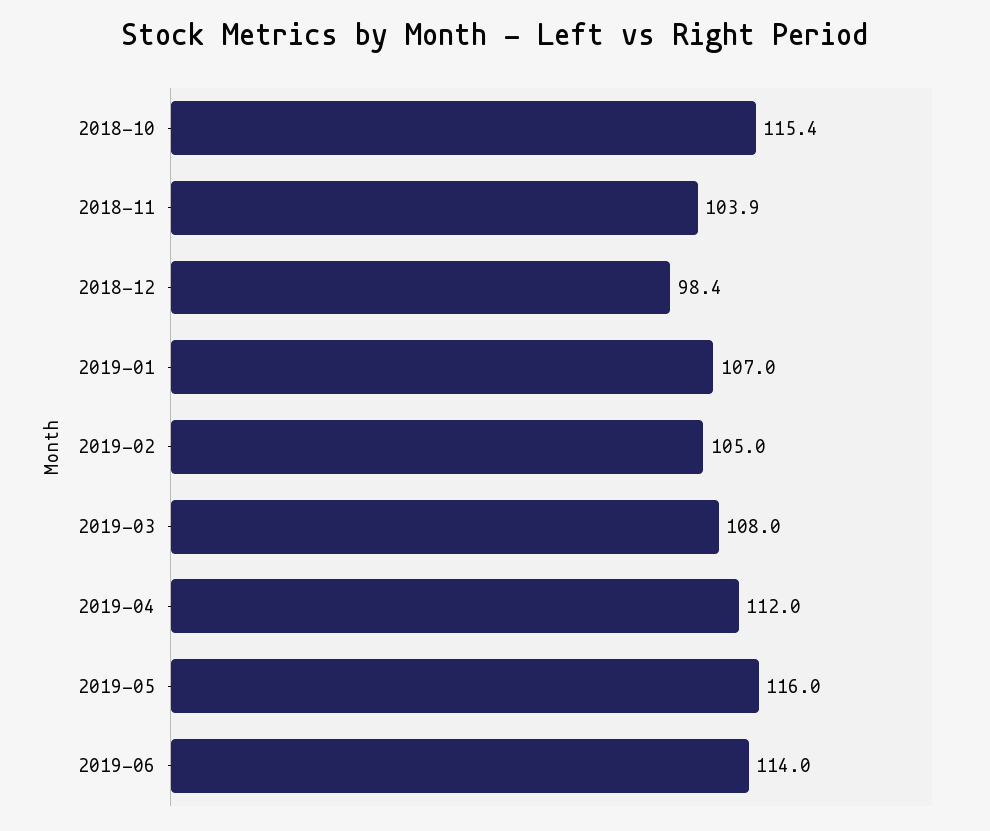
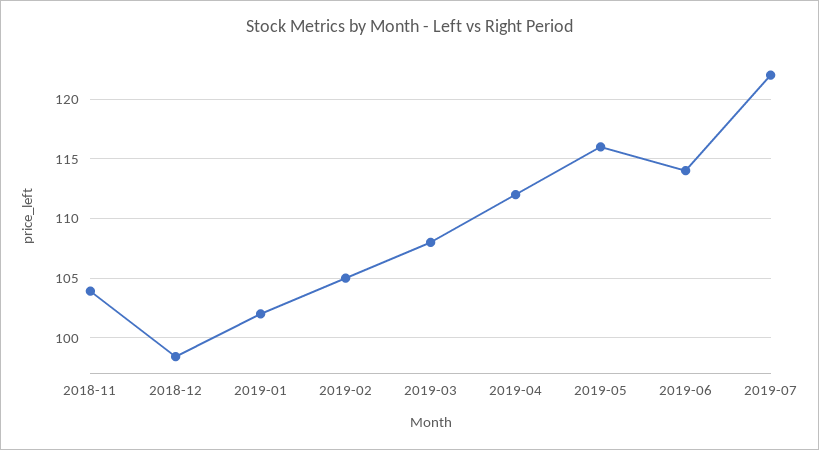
2018-10: 115.4 -> none
2019-01: 107 -> 102
2019-07: none -> 122

